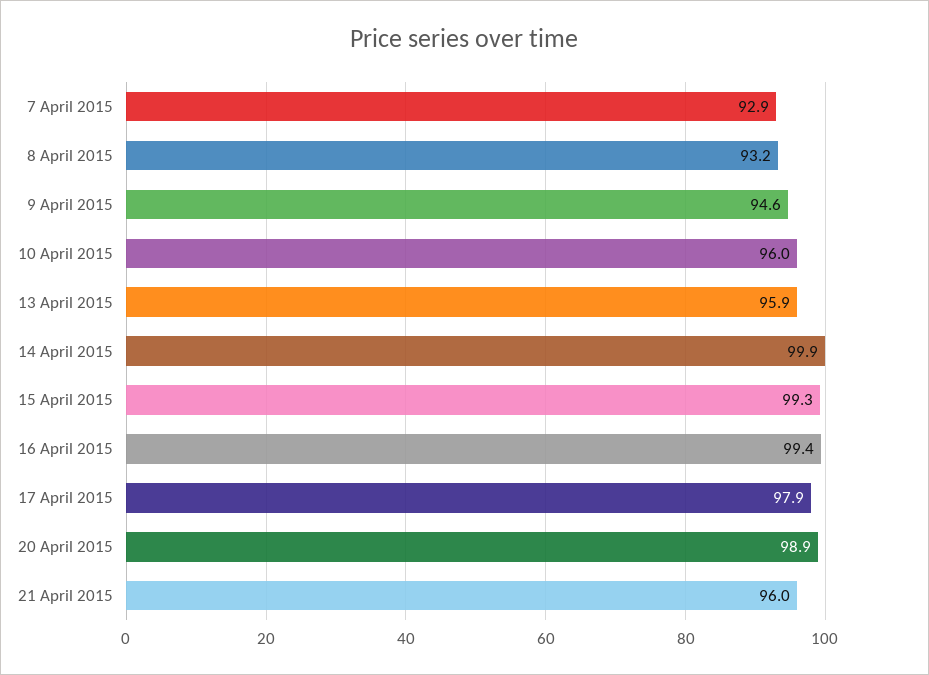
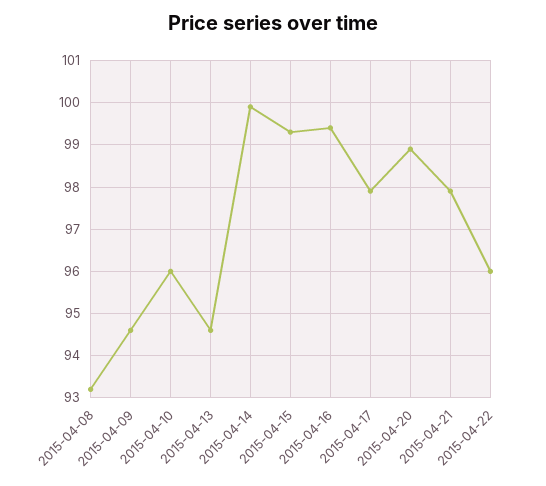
7 April 2015: 92.9 -> none
13 April 2015: 95.9 -> 94.5
21 April 2015: 96 -> 98
2015-04-22: none -> 96

